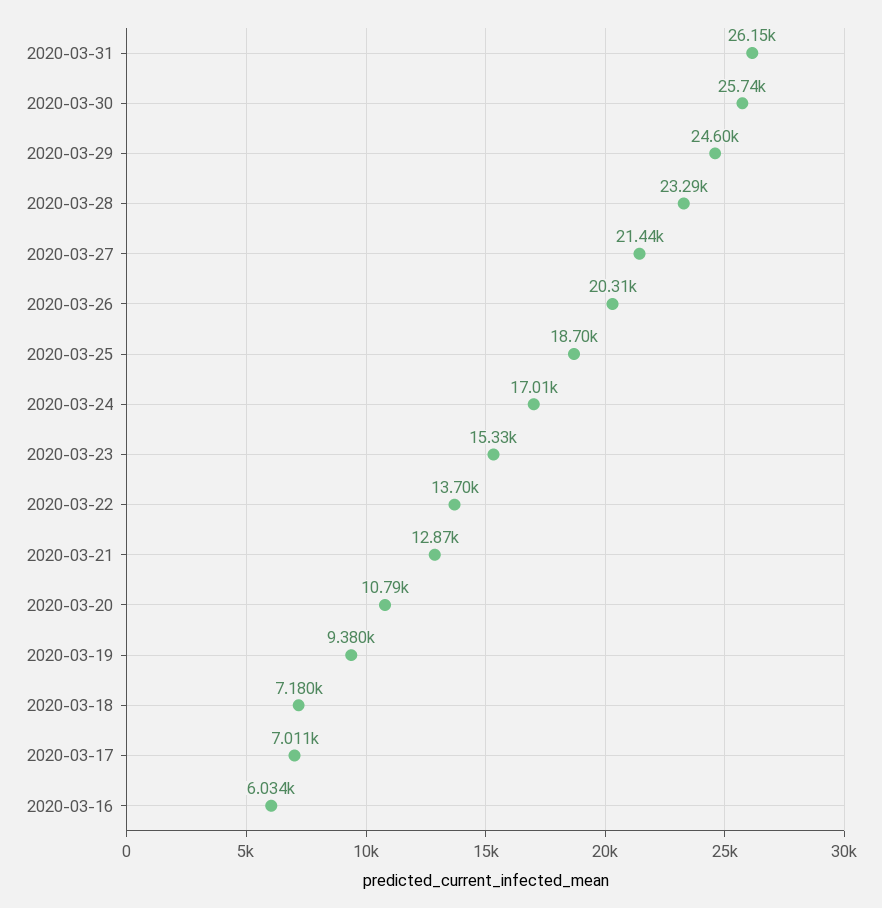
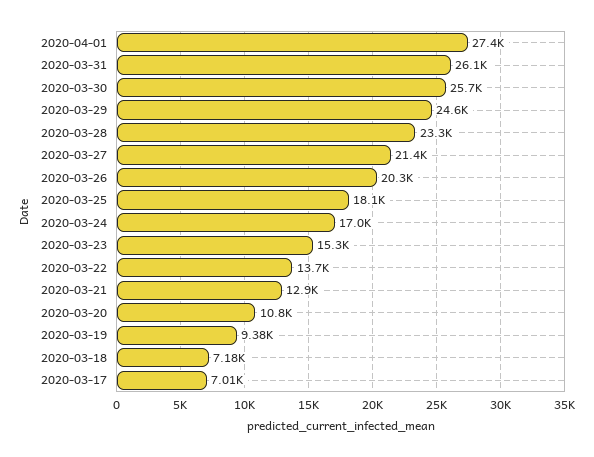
2020-03-25: 18700 -> 18100
2020-03-16: 6034 -> none
2020-04-01: none -> 27400

